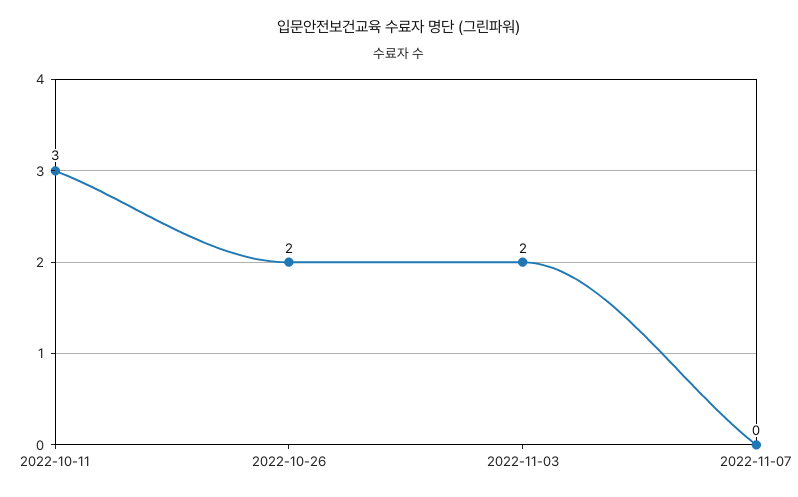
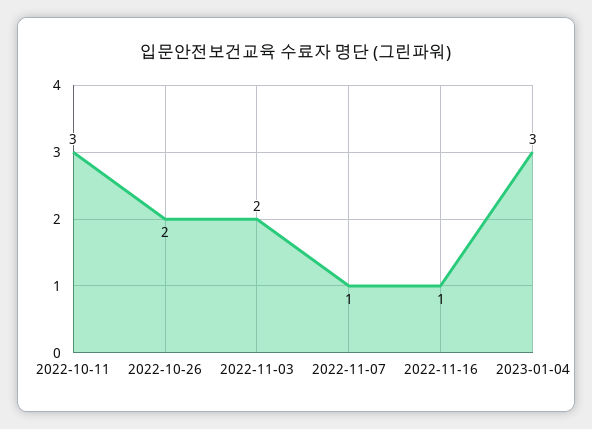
2022-11-07: 0 -> 1
2022-11-16: none -> 1
2023-01-04: none -> 3

